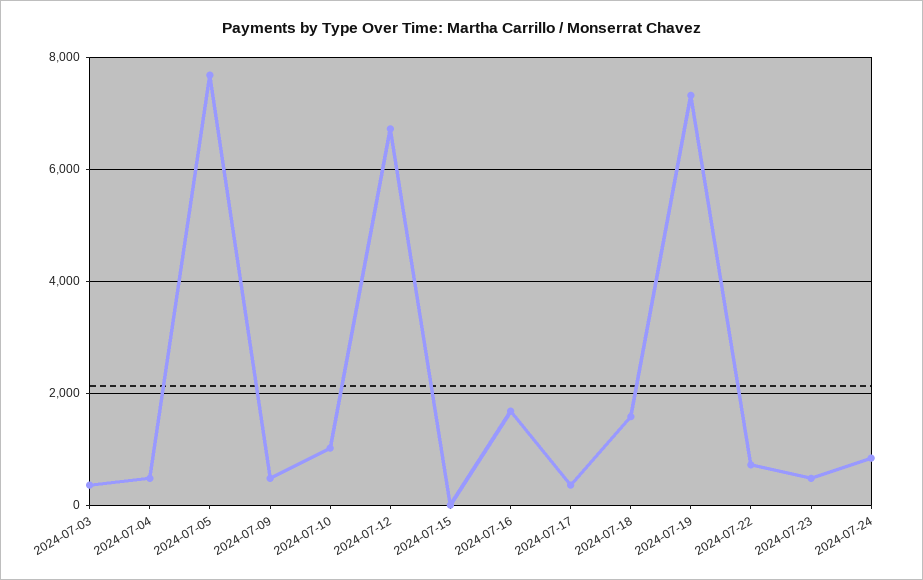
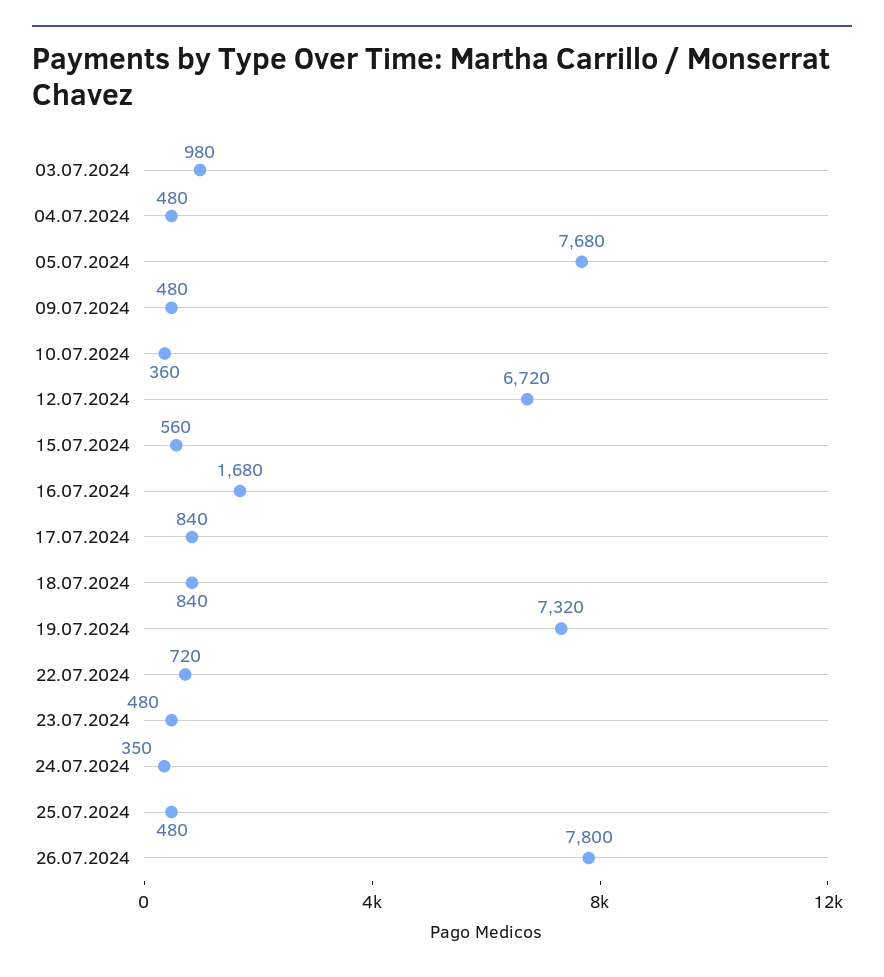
2024-07-03: 400 -> 980
2024-07-10: 1000 -> 360
2024-07-15: 0 -> 560
2024-07-17: 400 -> 840
2024-07-18: 1600 -> 840
2024-07-24: 800 -> 350
25.07.2024: none -> 480
26.07.2024: none -> 7800

